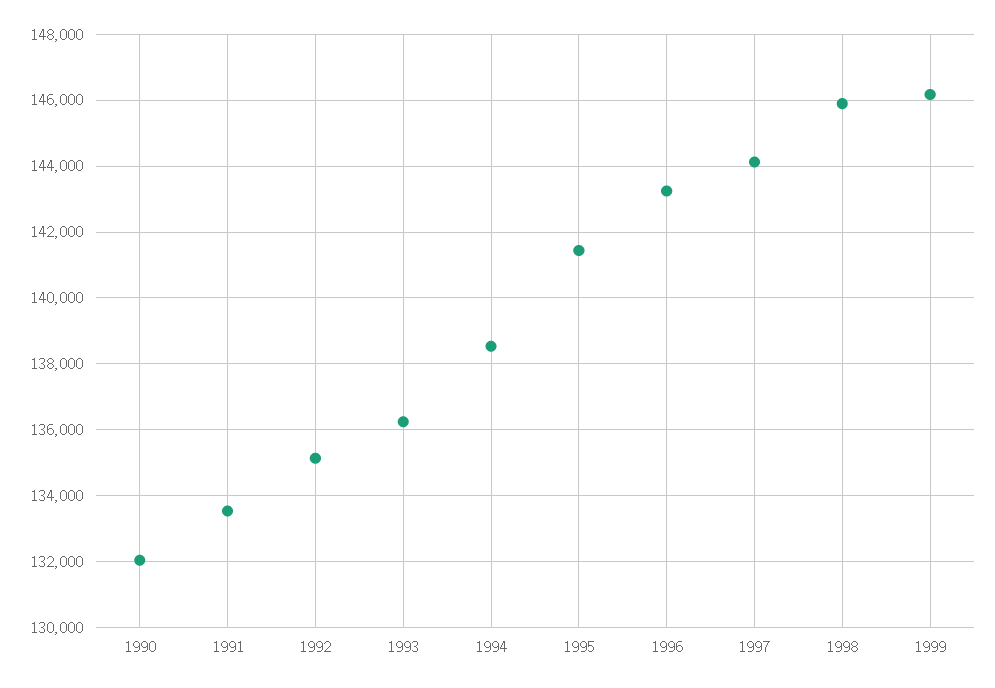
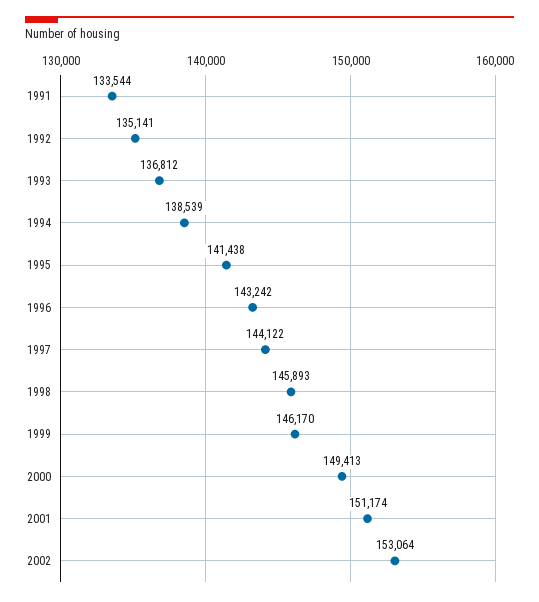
1990: 132000 -> none
1993: 136200 -> 136812
2000: none -> 149413
2001: none -> 151174
2002: none -> 153064

